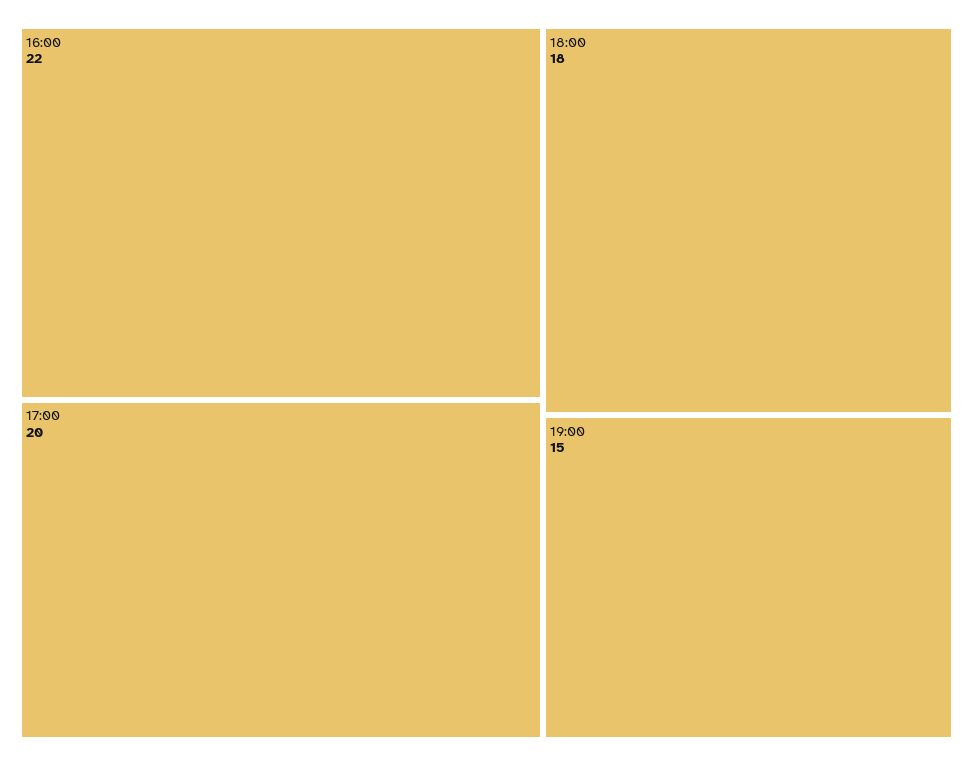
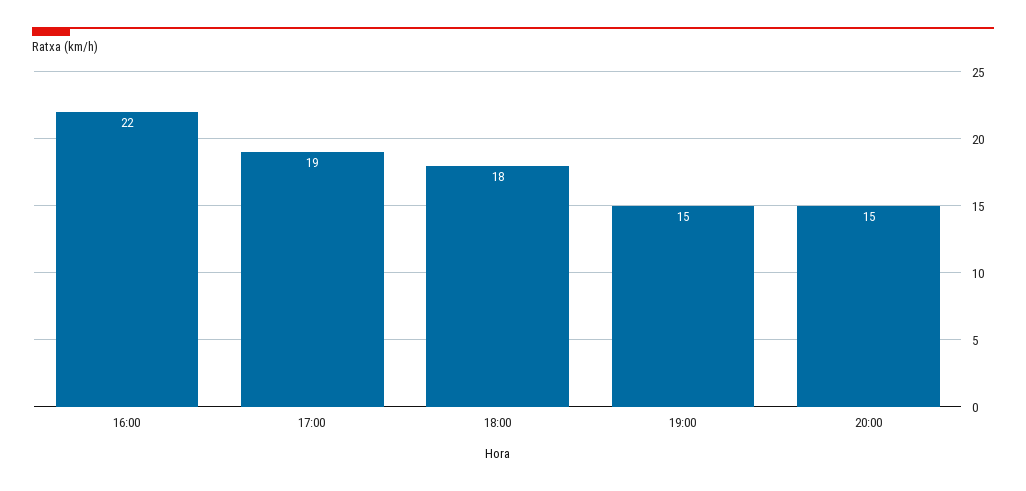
17:00: 20 -> 19
20:00: none -> 15

